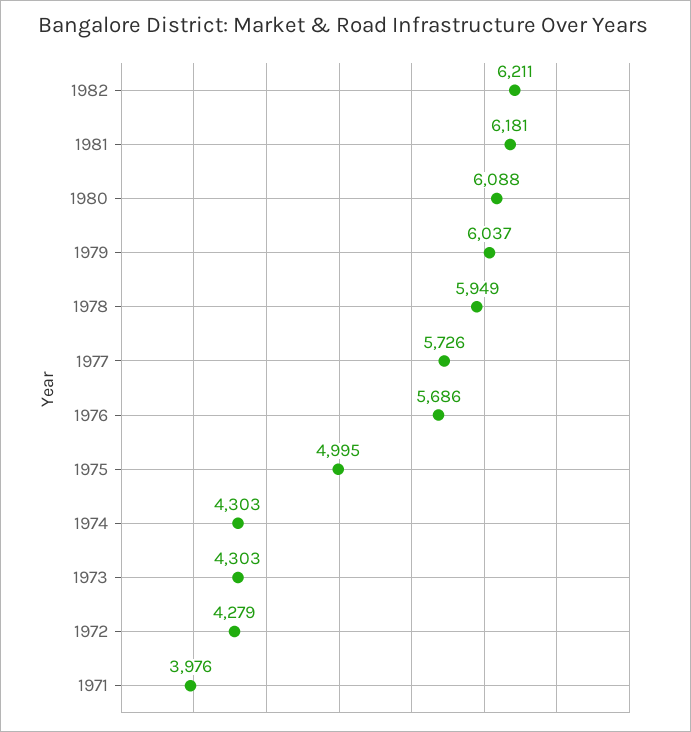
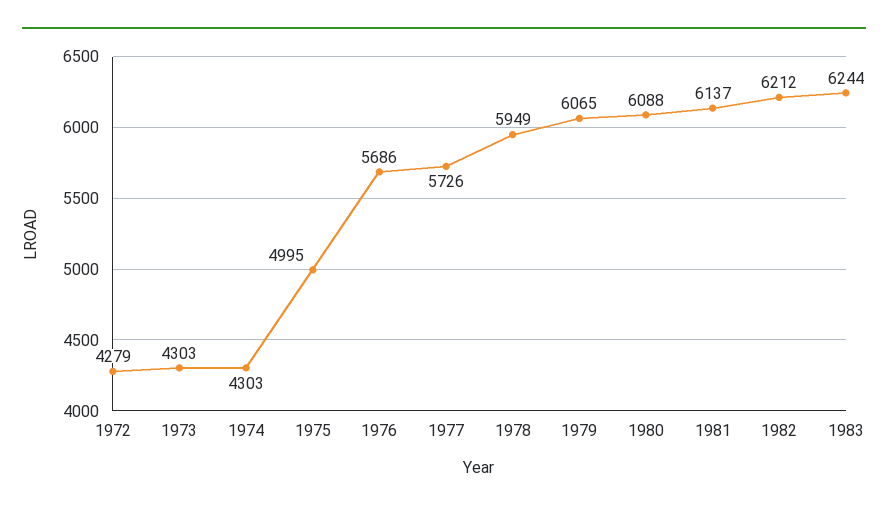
1982: 6211 -> 6212
1981: 6181 -> 6137
1979: 6037 -> 6065
1971: 3976 -> none
1983: none -> 6244

